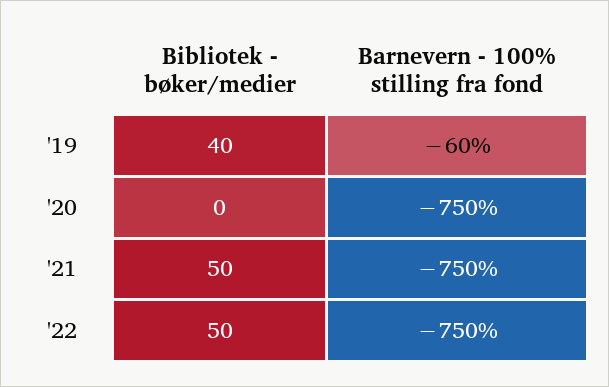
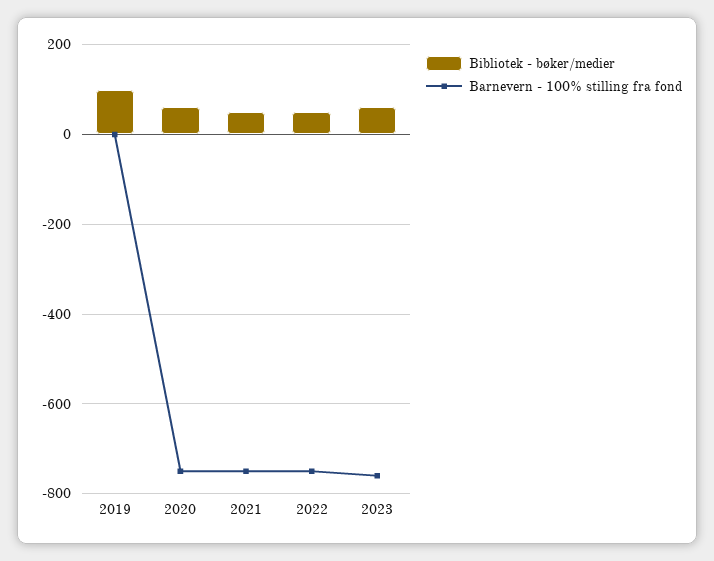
Bibliotek - bøker/medier, '19: 40 -> 100
Barnevern - 100% stilling fra fond, '19: -60 -> 0
Bibliotek - bøker/medier, '20: 0 -> 60
Bibliotek - bøker/medier, 2023: none -> 60
Barnevern - 100% stilling fra fond, 2023: none -> -760

